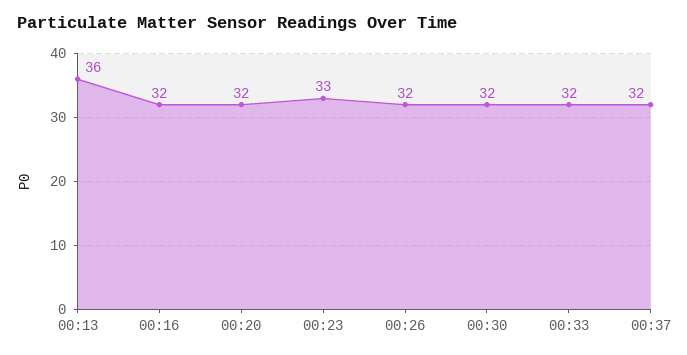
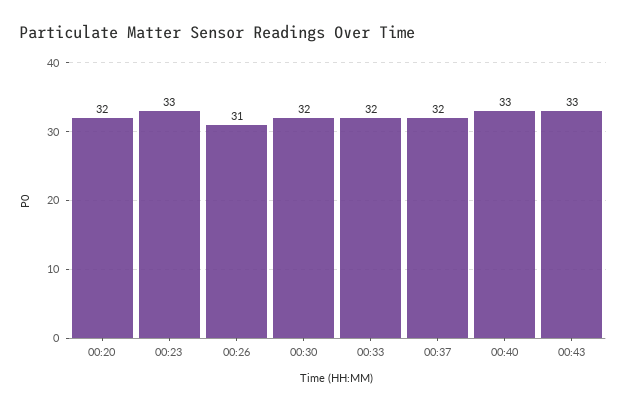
00:13: 36 -> none
00:16: 32 -> none
00:26: 32 -> 31
00:40: none -> 33
00:43: none -> 33

